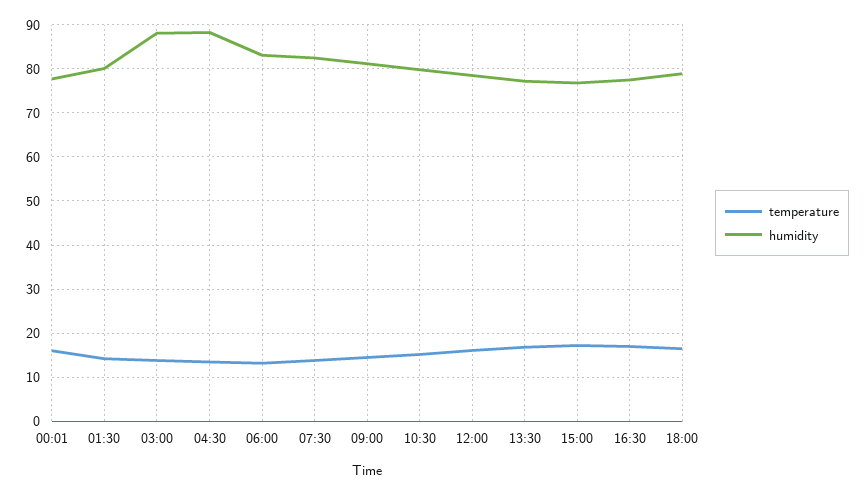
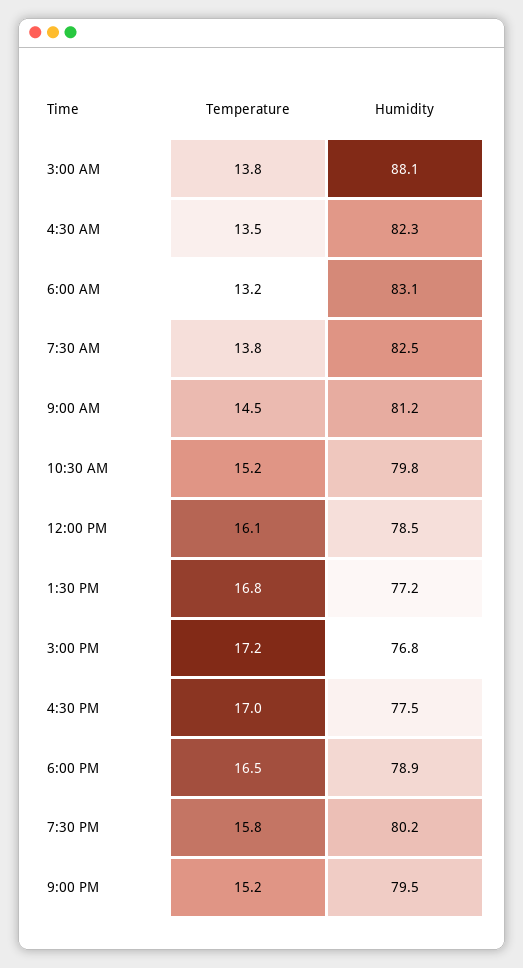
temperature, 00:01: 16 -> none
humidity, 00:01: 78 -> none
temperature, 01:30: 14 -> none
humidity, 01:30: 80 -> none
humidity, 04:30: 88 -> 82.3
temperature, 7:30 PM: none -> 15.8
humidity, 7:30 PM: none -> 80.2
temperature, 9:00 PM: none -> 15.2
humidity, 9:00 PM: none -> 79.5

